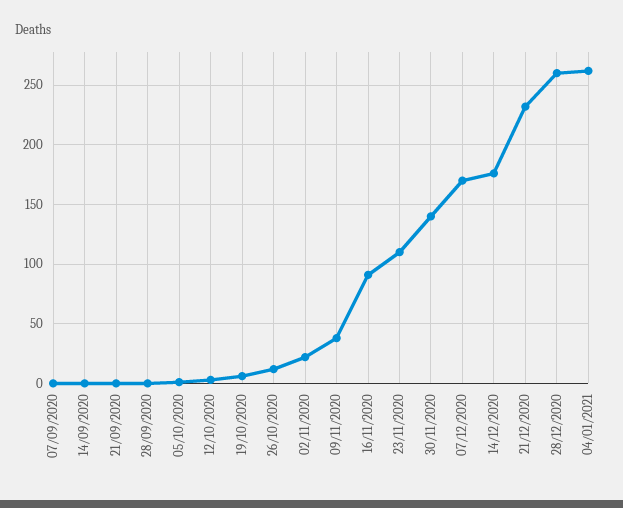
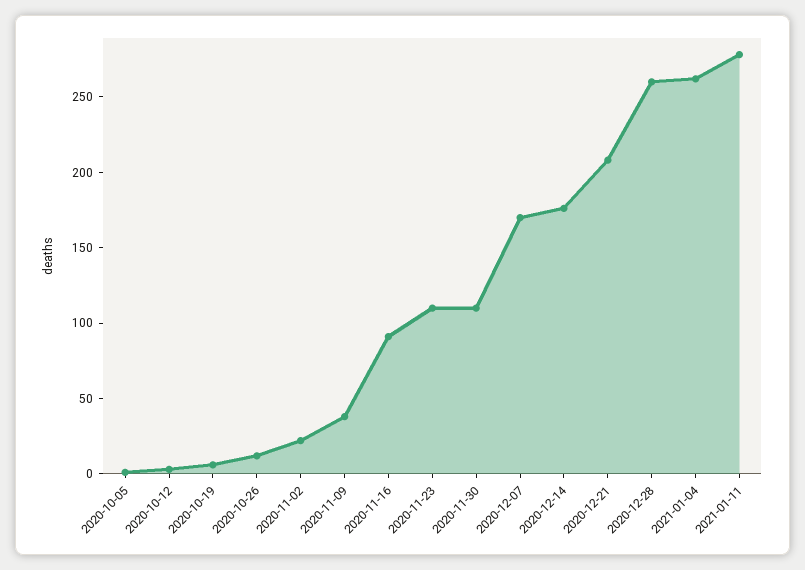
07/09/2020: 0 -> none
14/09/2020: 0 -> none
21/09/2020: 0 -> none
28/09/2020: 0 -> none
30/11/2020: 140 -> 110
21/12/2020: 230 -> 210
2021-01-11: none -> 280

